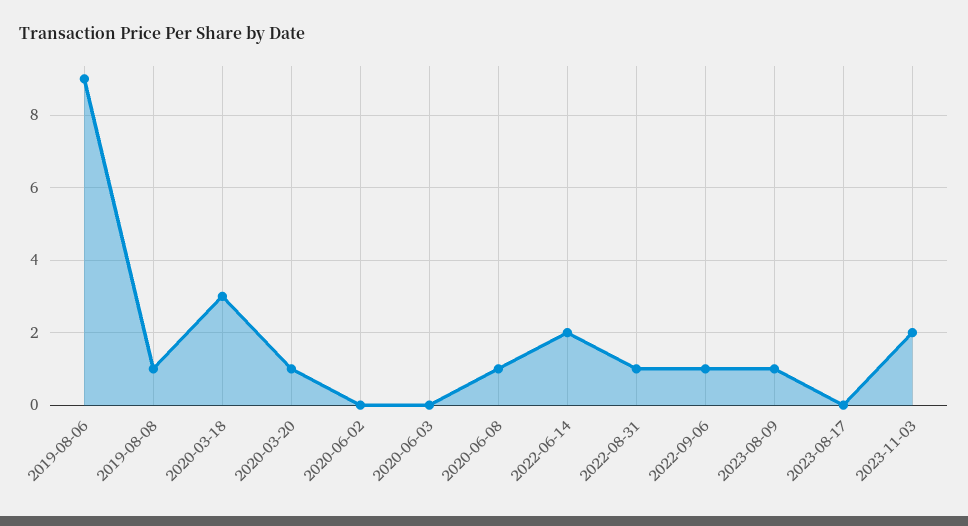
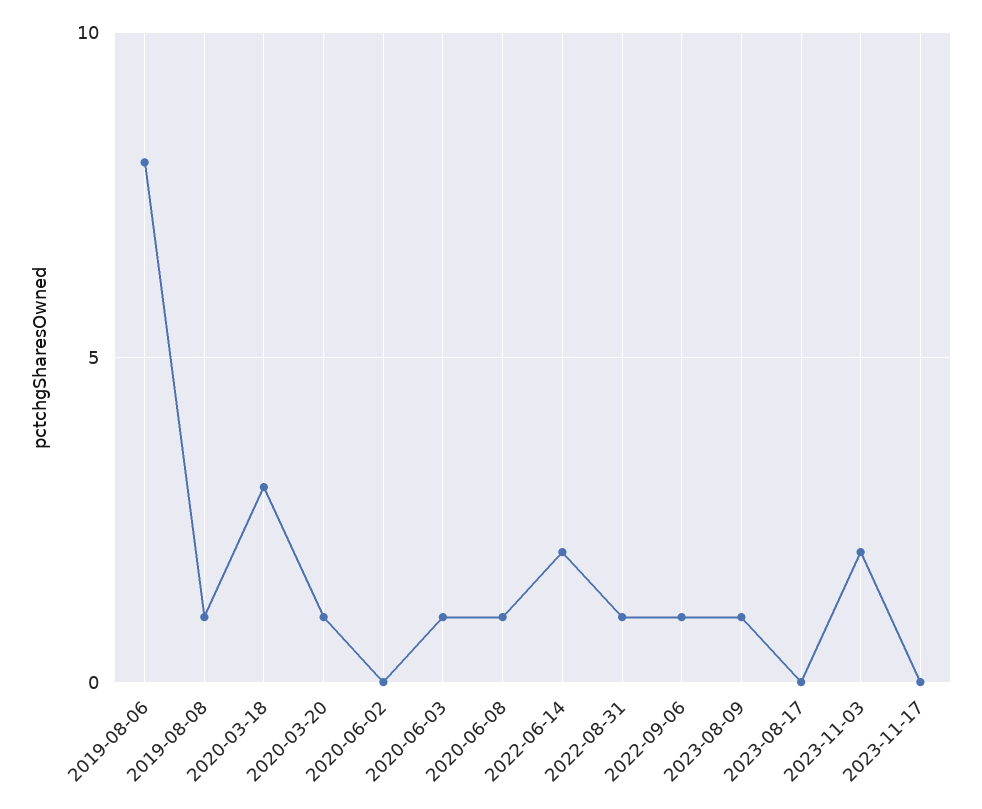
2019-08-06: 9 -> 8
2020-06-03: 0 -> 1
2023-11-17: none -> 0

